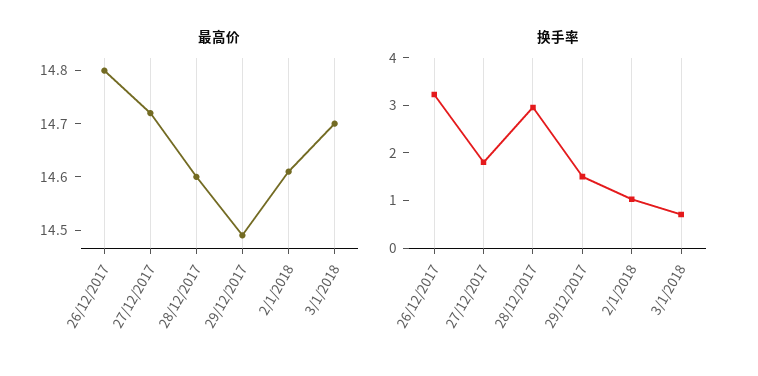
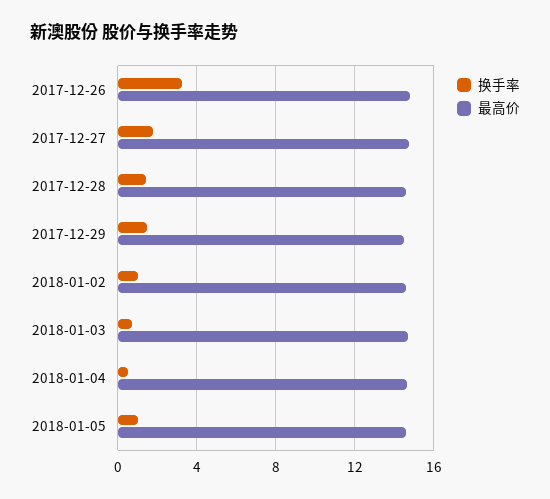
换手率, 28/12/2017: 3 -> 1.5
换手率, 2018-01-04: none -> 0.5
最高价, 2018-01-04: none -> 14.5
换手率, 2018-01-05: none -> 1
最高价, 2018-01-05: none -> 14.5

